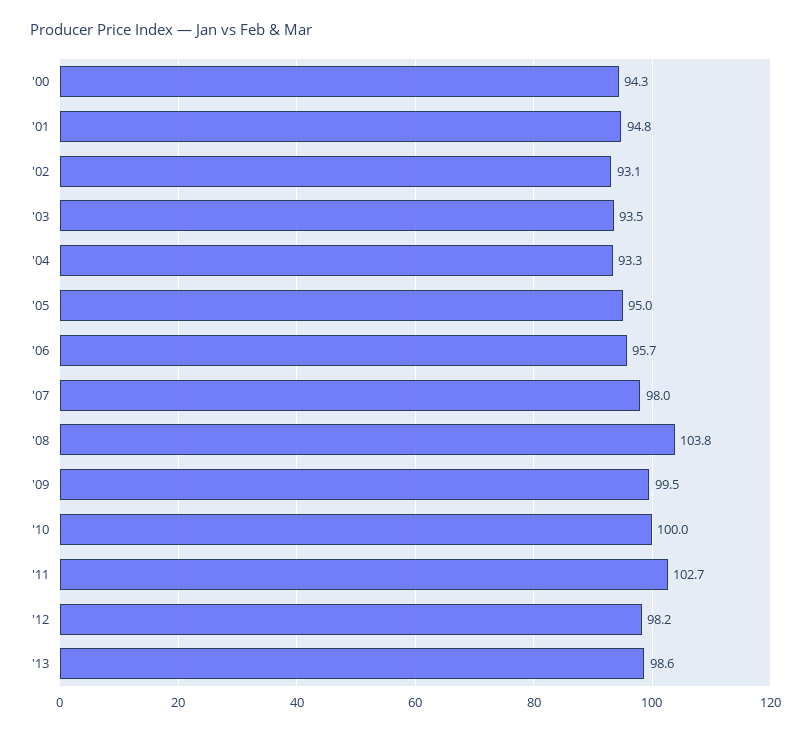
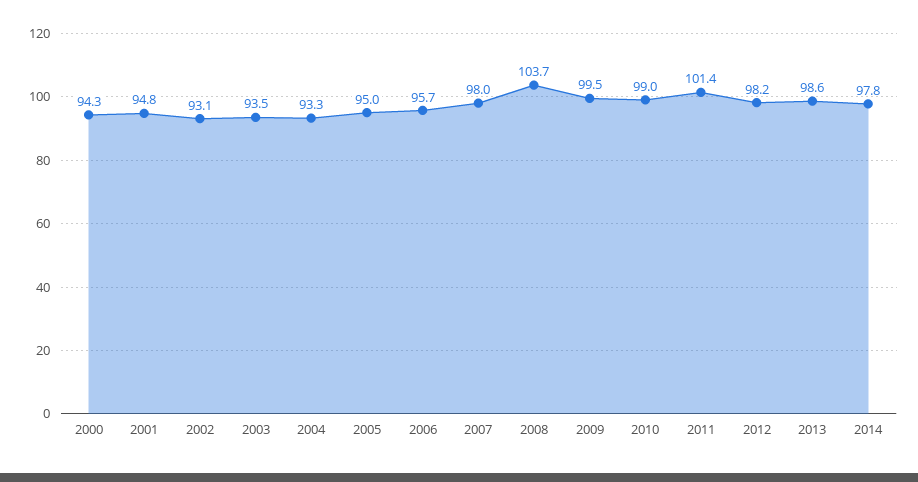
'08: 103.8 -> 103.7
'10: 100 -> 99
'11: 102.7 -> 101.4
2014: none -> 97.8

